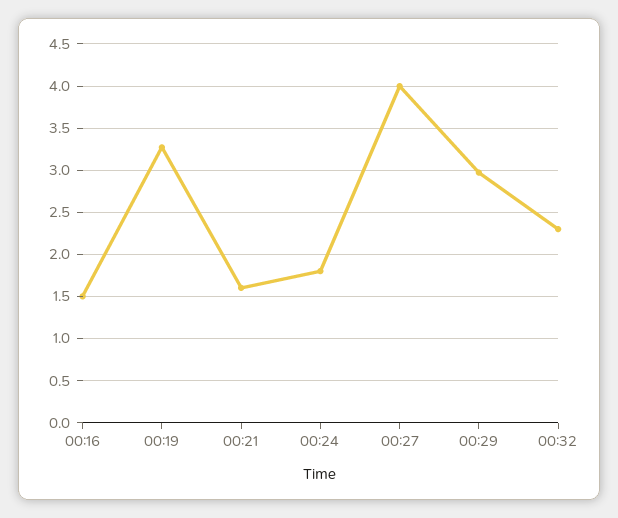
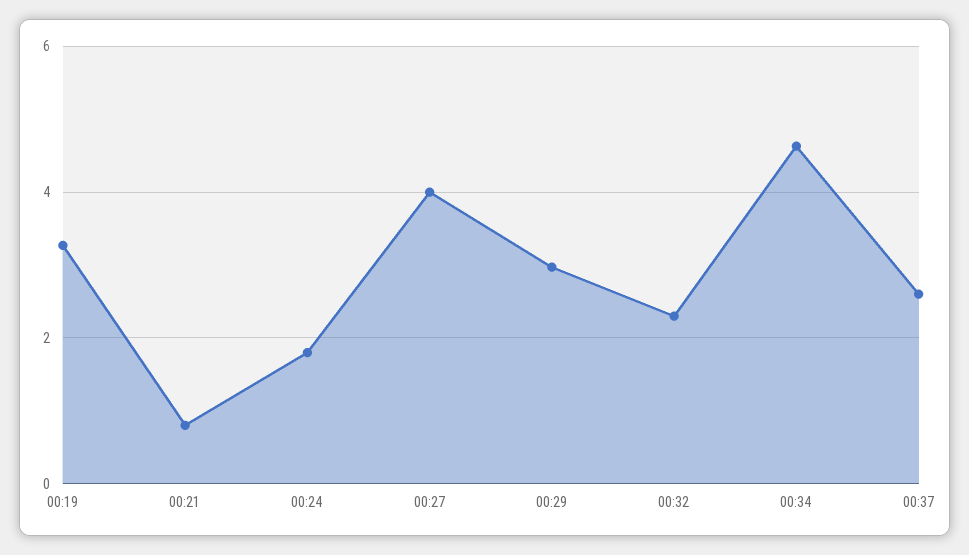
00:16: 1.5 -> none
00:21: 1.6 -> 0.8
00:34: none -> 4.6
00:37: none -> 2.6

